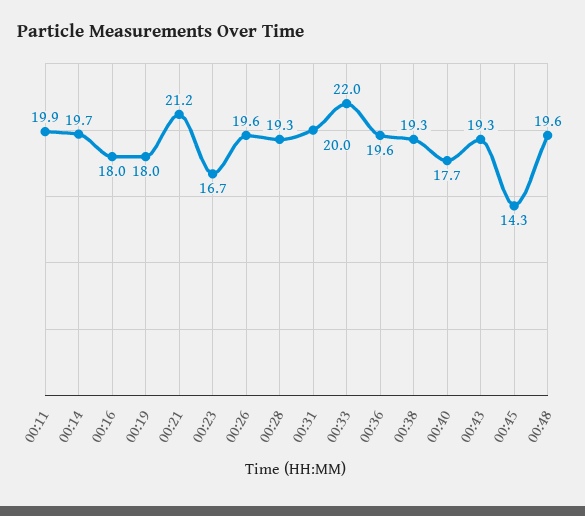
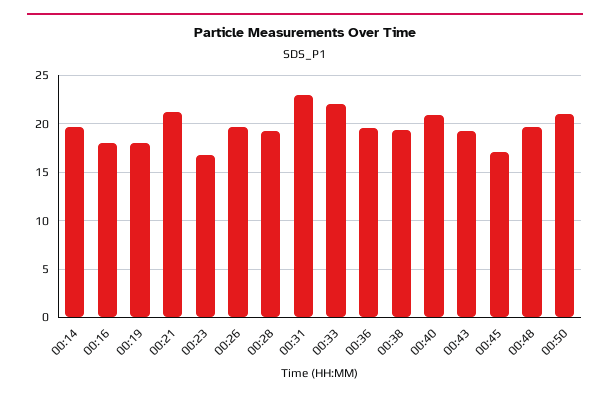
00:11: 19.9 -> none
00:31: 20 -> 23
00:40: 17.7 -> 21
00:45: 14.3 -> 17
00:50: none -> 21

